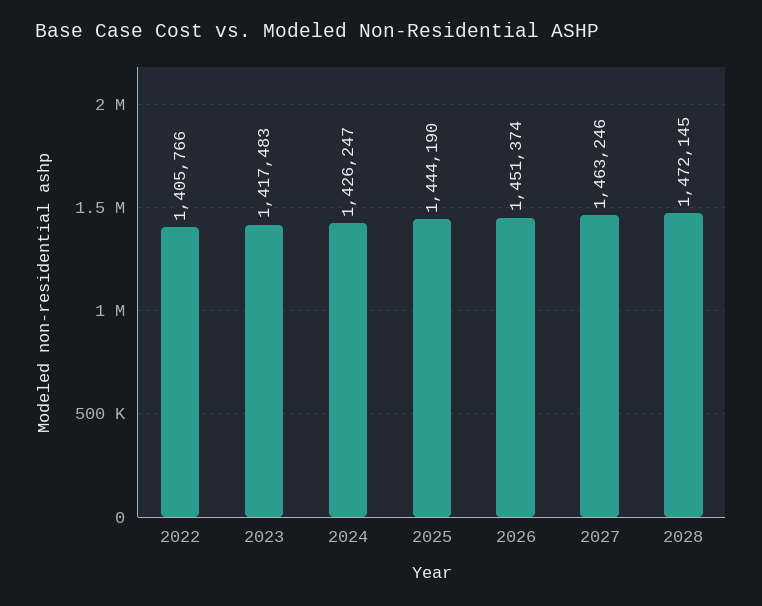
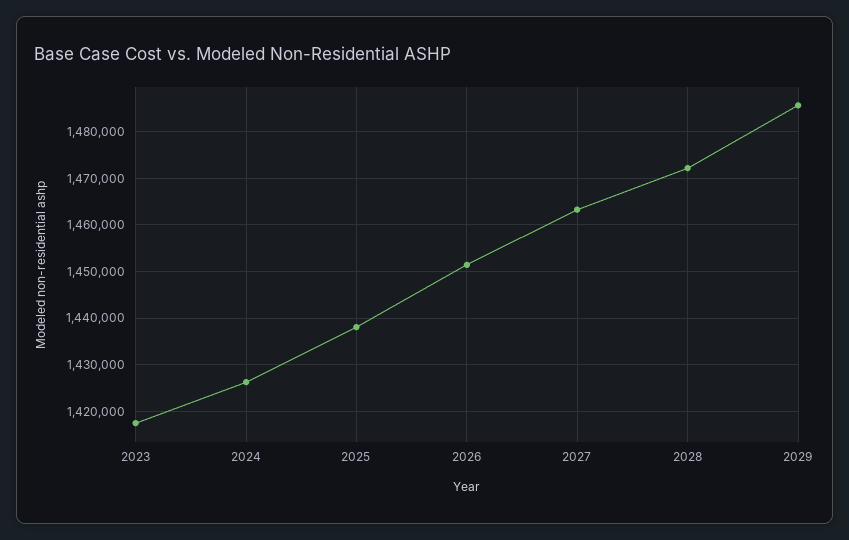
2022: 1405766 -> none
2025: 1444190 -> 1438000
2029: none -> 1486000

